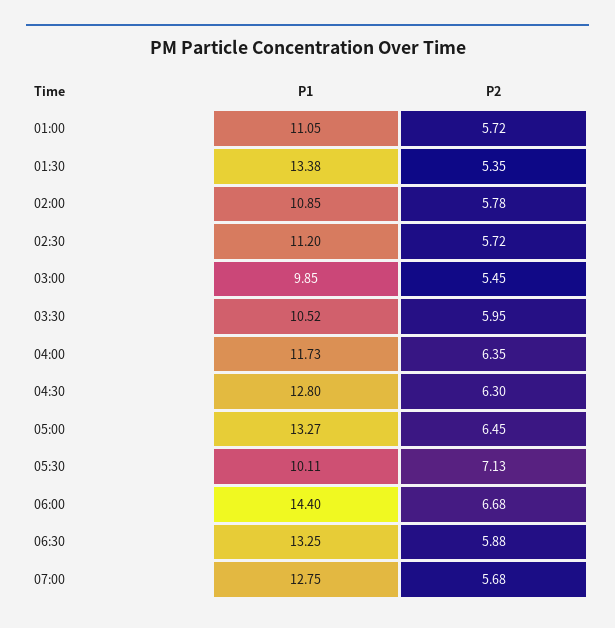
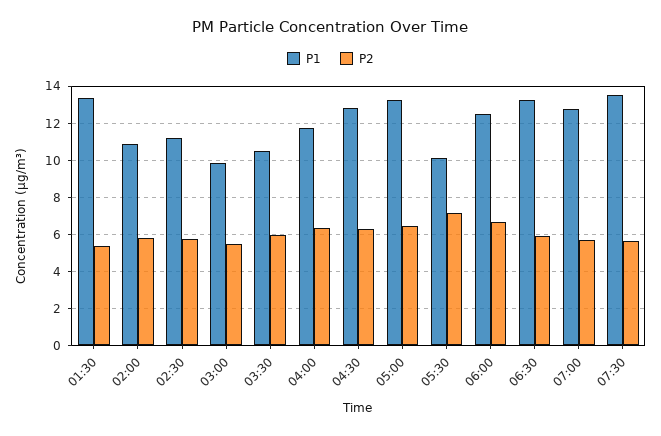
P1, 01:00: 11.05 -> none
P2, 01:00: 5.72 -> none
P1, 06:00: 14.4 -> 12.5
P1, 07:30: none -> 13.5
P2, 07:30: none -> 5.5

